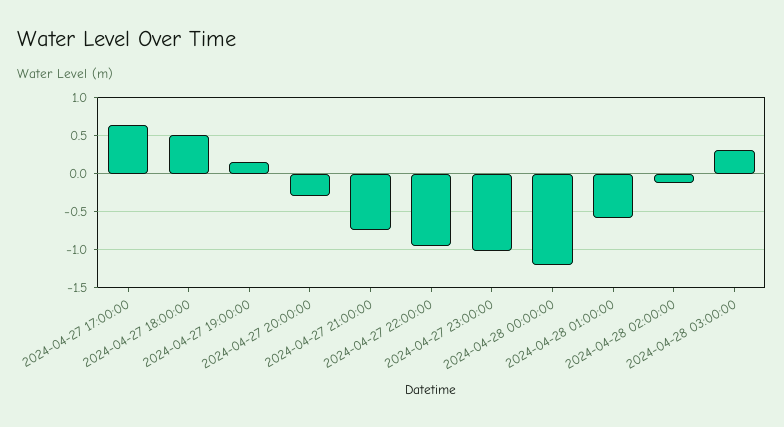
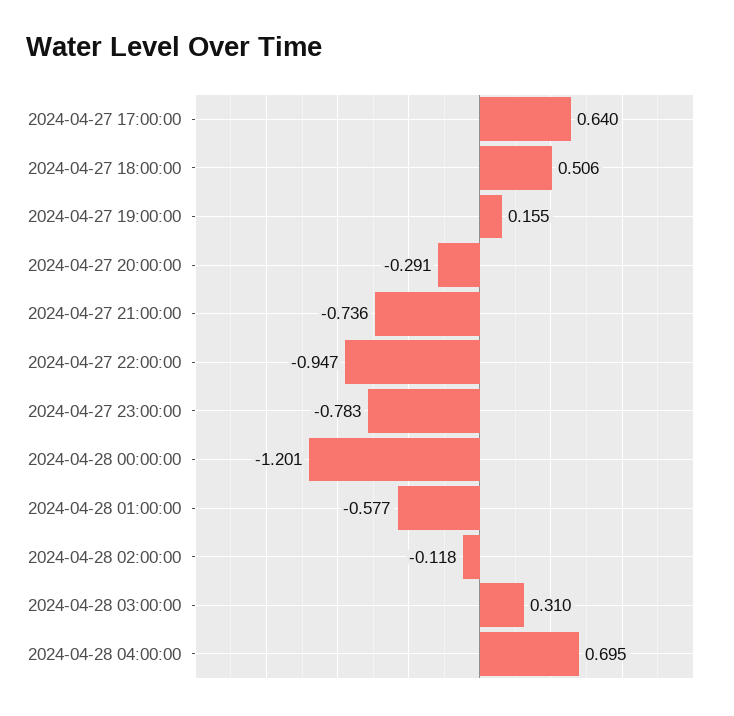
2024-04-27 23:00:00: -1 -> -0.783
2024-04-28 04:00:00: none -> 0.695

